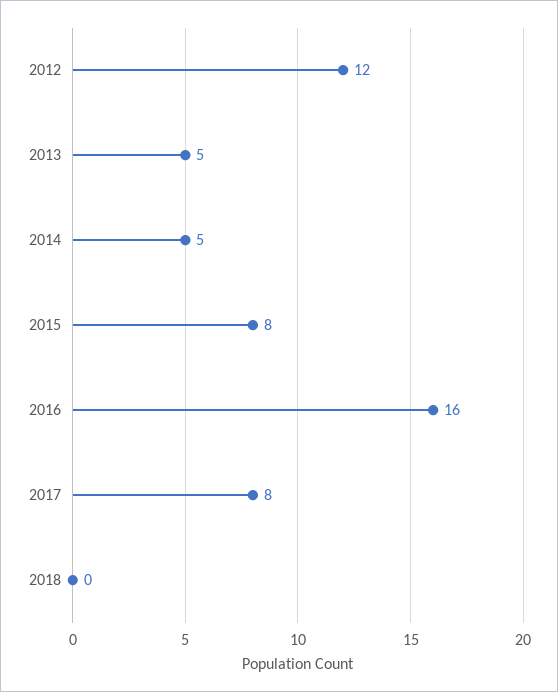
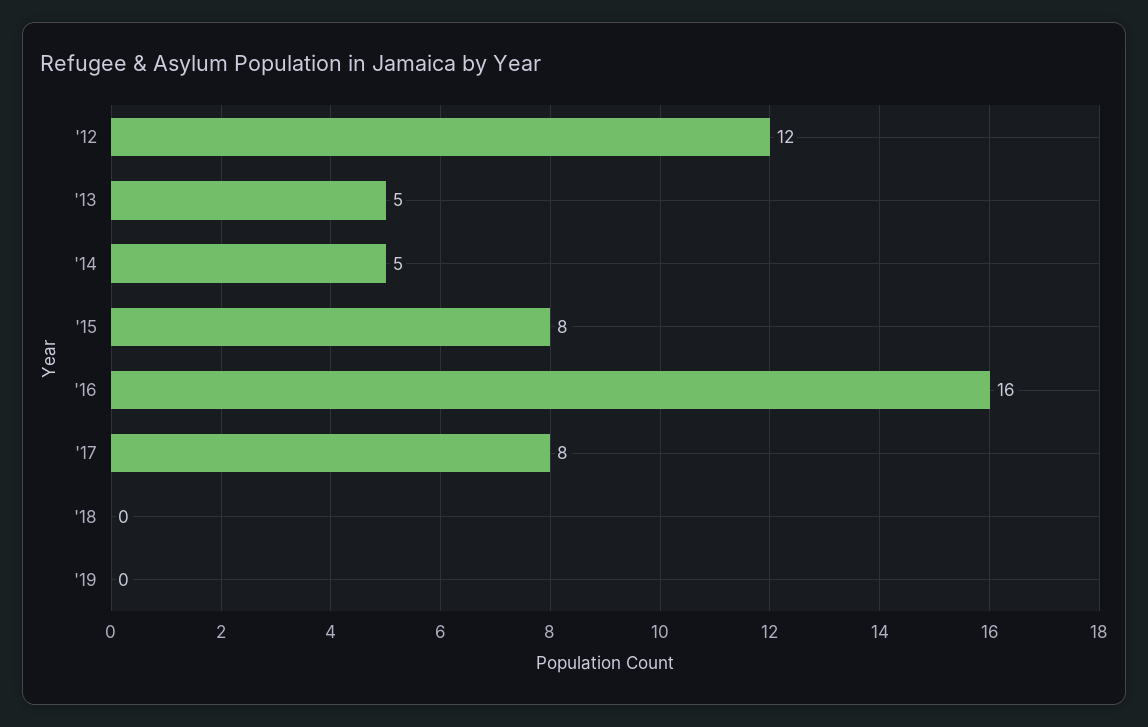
'19: none -> 0

